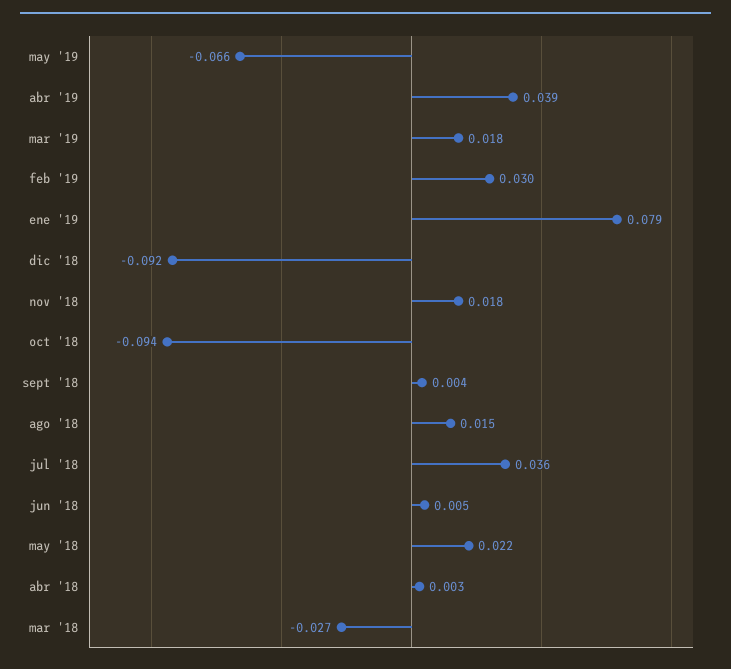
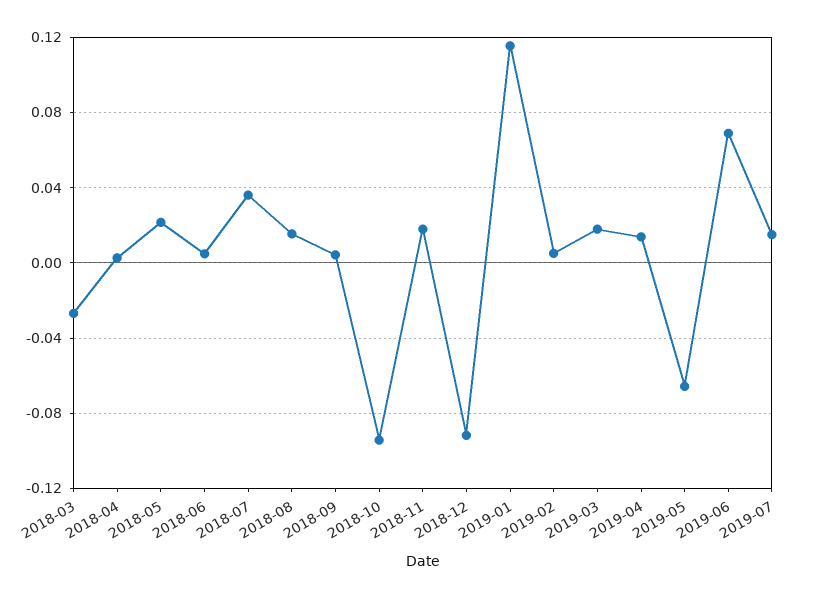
abr '19: 0.039 -> 0.015
feb '19: 0.03 -> 0.005
ene '19: 0.079 -> 0.115
2019-06: none -> 0.07
2019-07: none -> 0.015

